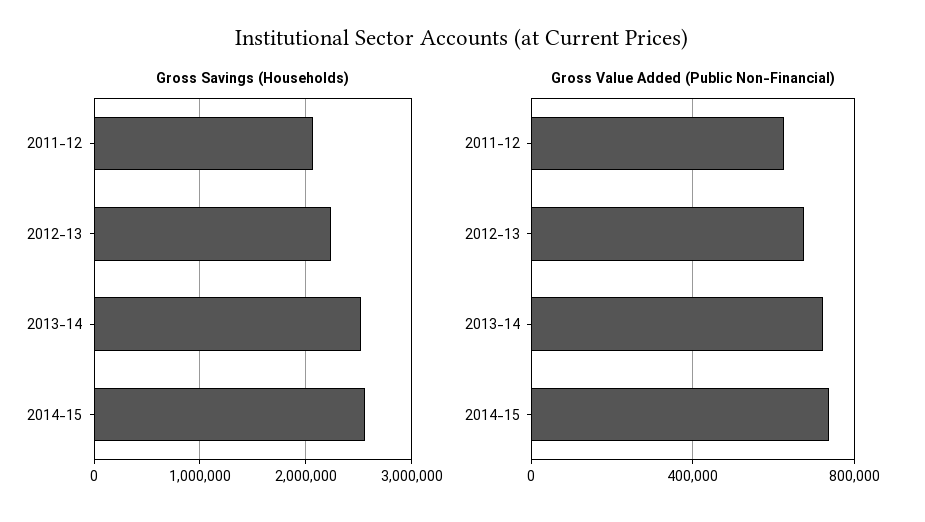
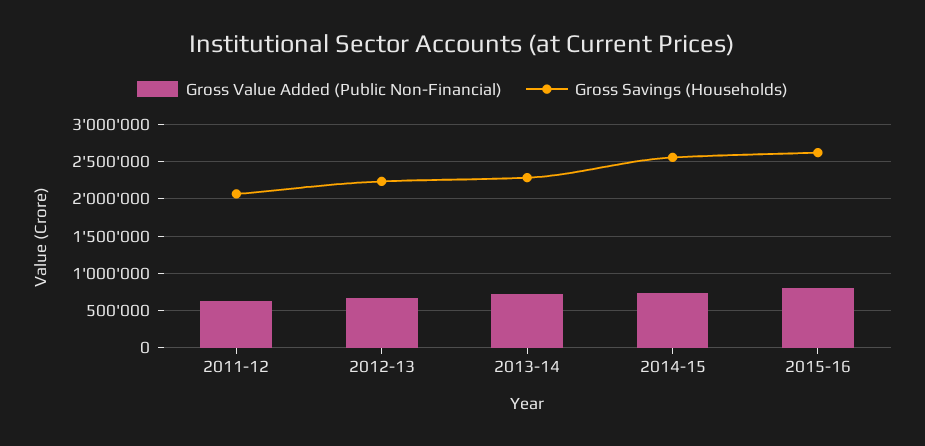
Gross Savings (Households), 2013-14: 2500000 -> 2300000
Gross Value Added (Public Non-Financial), 2015-16: none -> 800000
Gross Savings (Households), 2015-16: none -> 2600000

